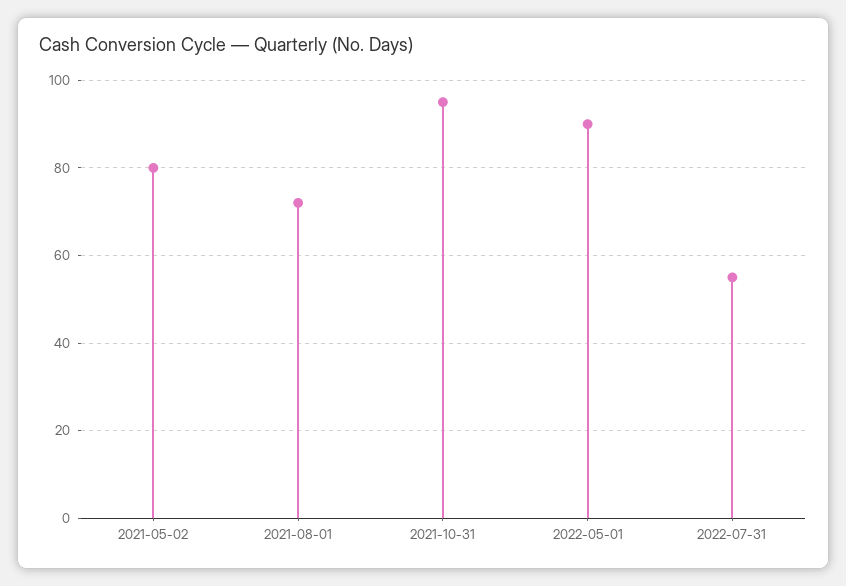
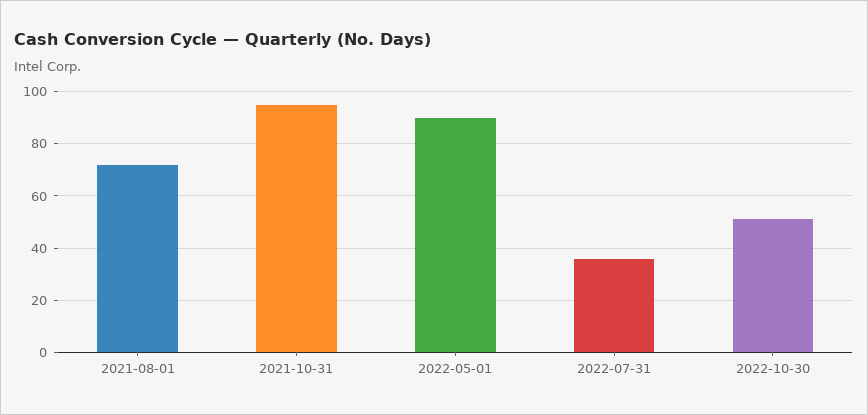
2021-05-02: 80 -> none
2022-07-31: 55 -> 35
2022-10-30: none -> 50

